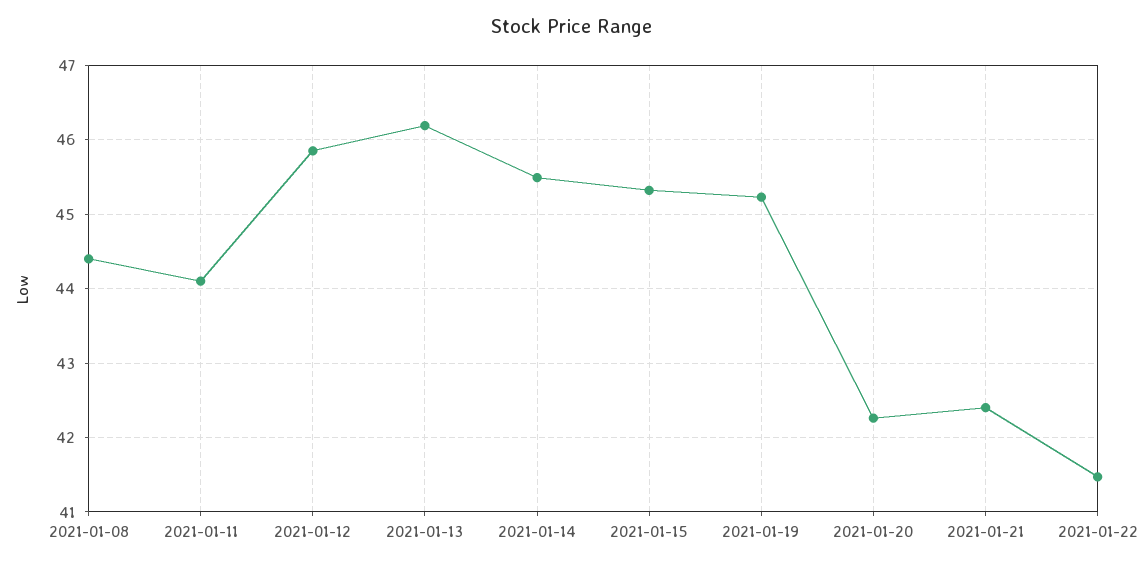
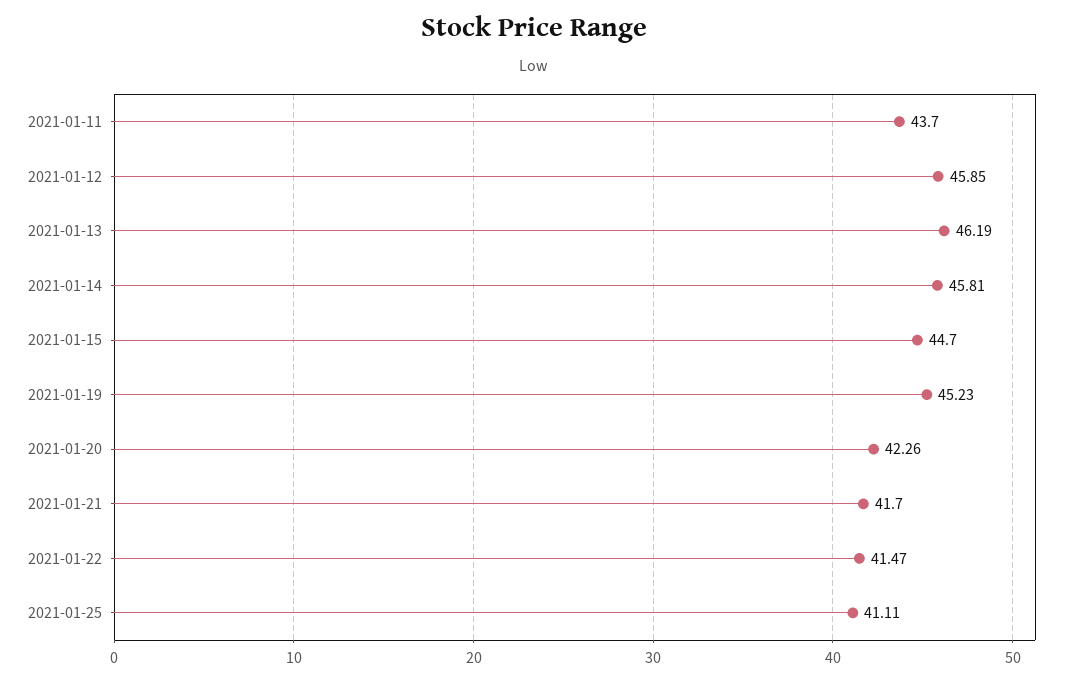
2021-01-08: 44.4 -> none
2021-01-11: 44.1 -> 43.7
2021-01-14: 45.5 -> 45.81
2021-01-15: 45.3 -> 44.7
2021-01-21: 42.4 -> 41.7
2021-01-25: none -> 41.11

